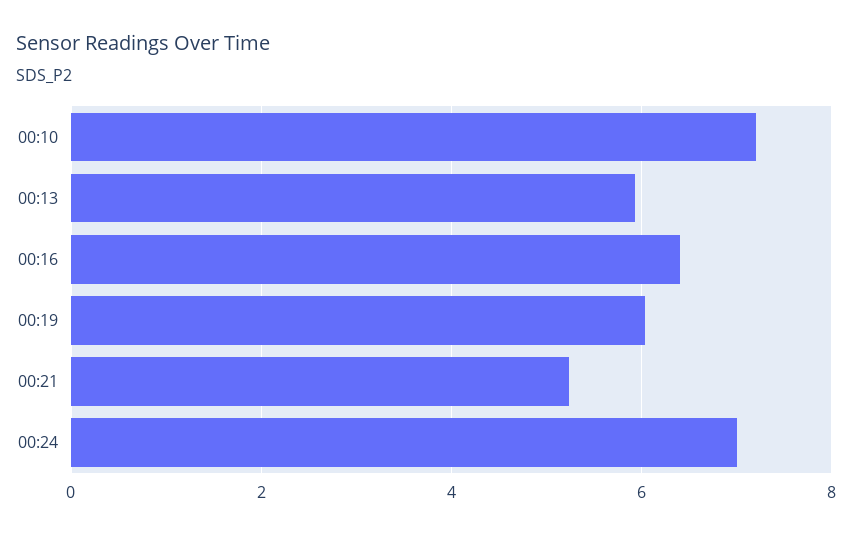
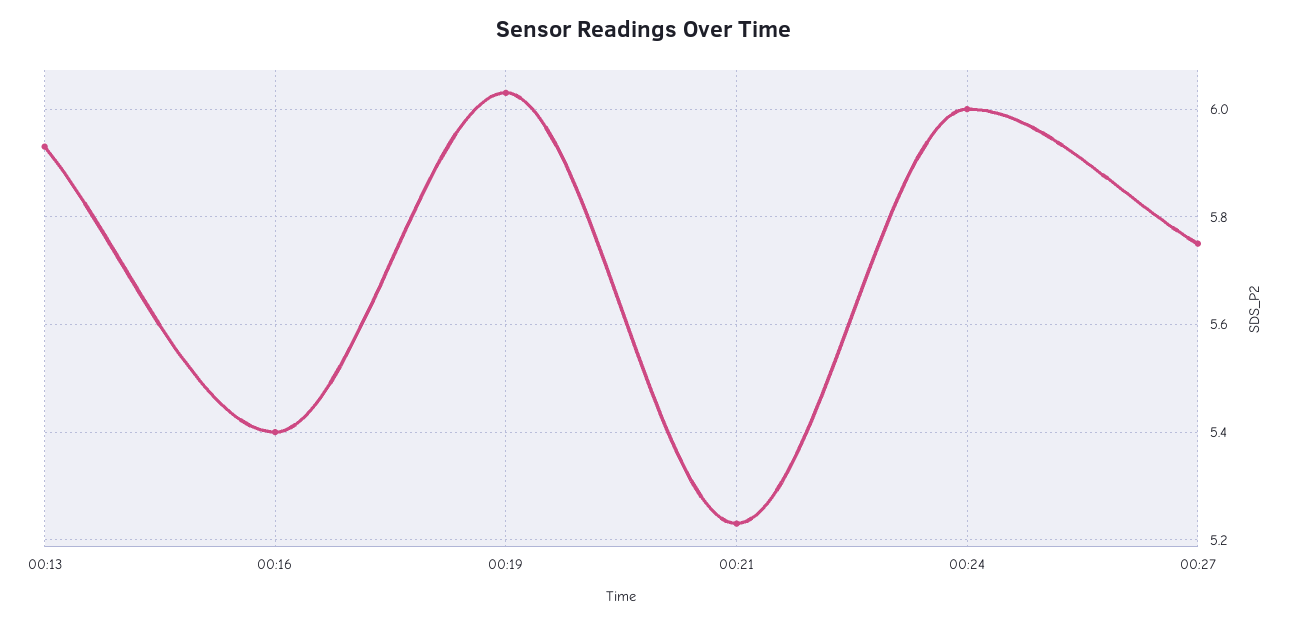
00:10: 7.2 -> none
00:16: 6.4 -> 5.4
00:24: 7 -> 6
00:27: none -> 5.75

